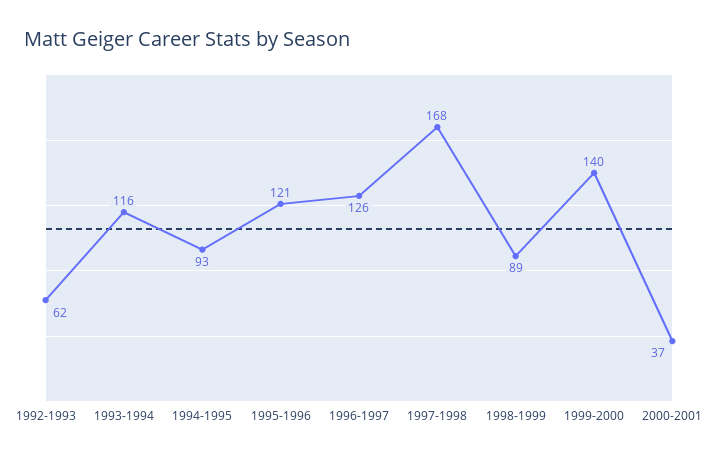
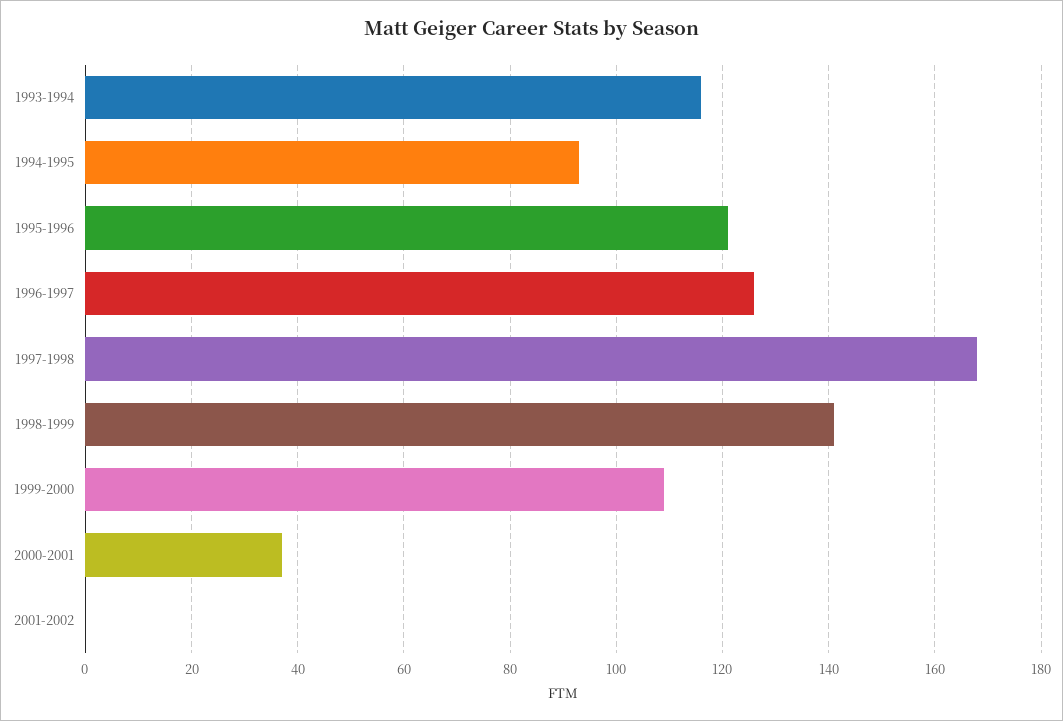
1992-1993: 62 -> none
1998-1999: 89 -> 140
1999-2000: 140 -> 110
2001-2002: none -> 0

